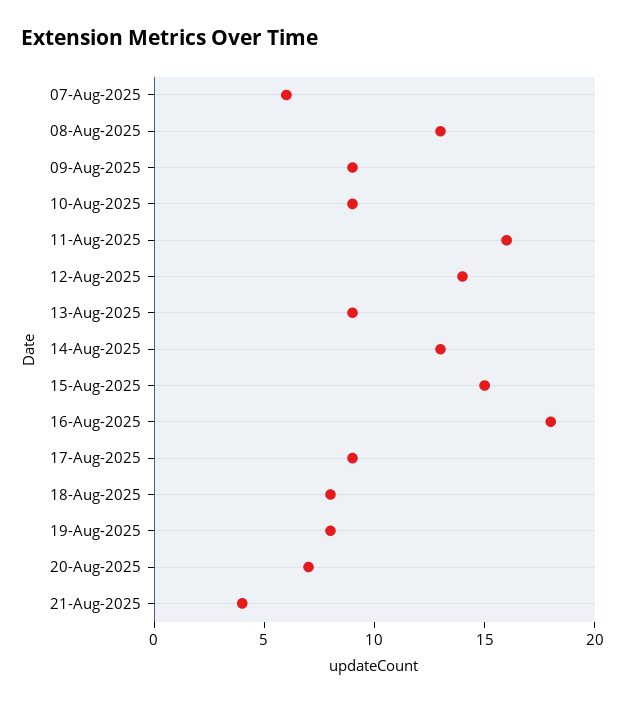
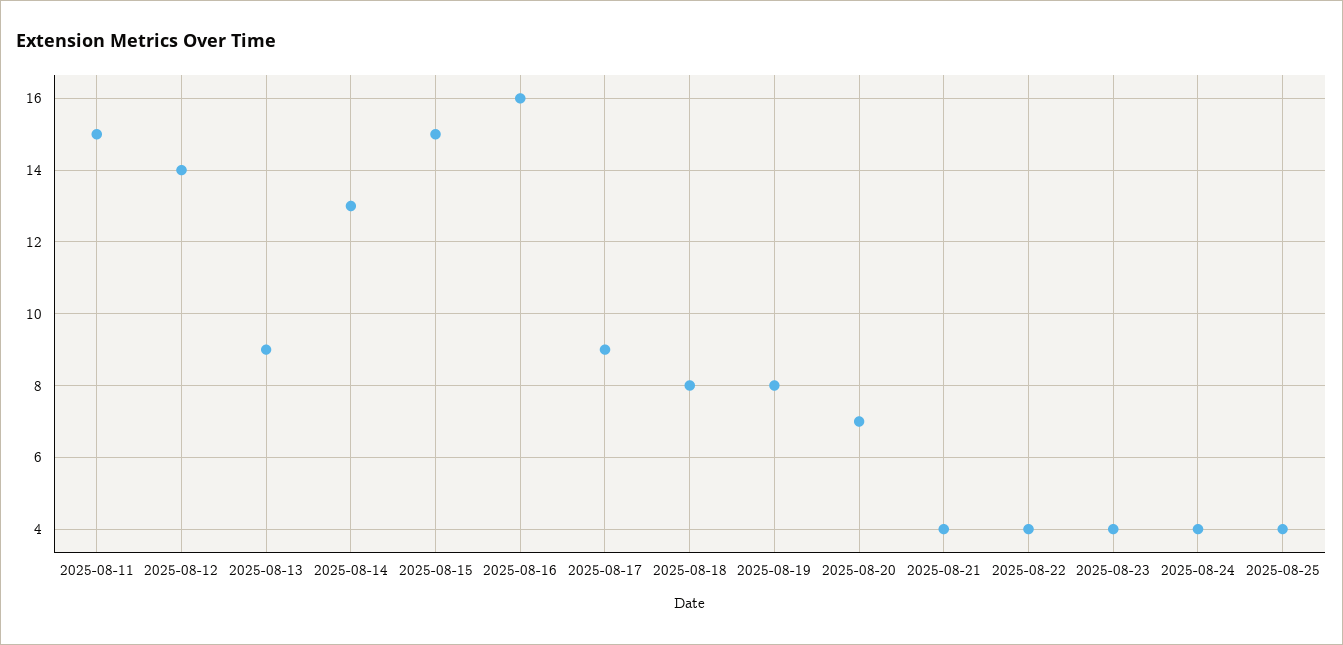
07-Aug-2025: 6 -> none
08-Aug-2025: 13 -> none
09-Aug-2025: 9 -> none
10-Aug-2025: 9 -> none
11-Aug-2025: 16 -> 15
16-Aug-2025: 18 -> 16
2025-08-22: none -> 4
2025-08-23: none -> 4
2025-08-24: none -> 4
2025-08-25: none -> 4

